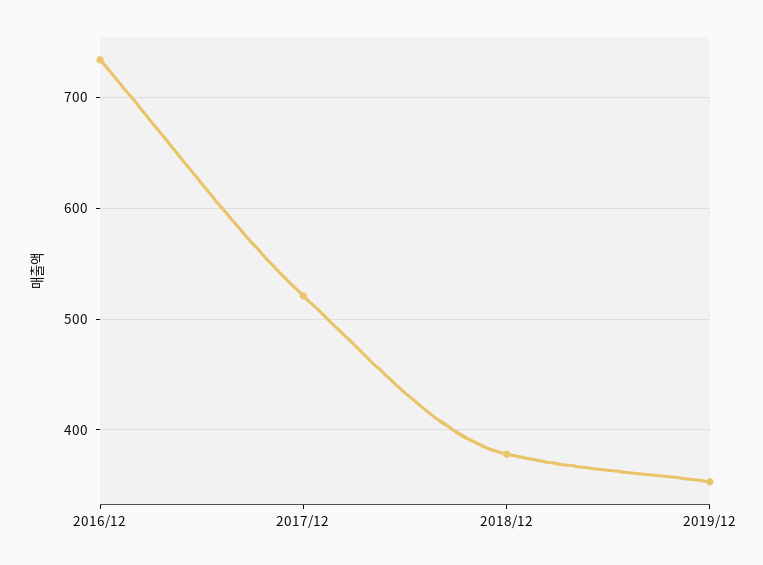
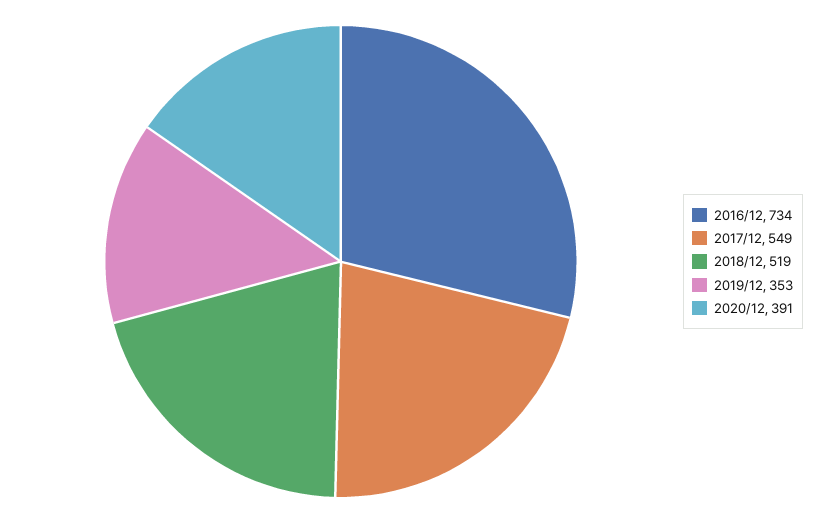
2017/12: 520 -> 549
2018/12: 380 -> 519
2020/12: none -> 391

